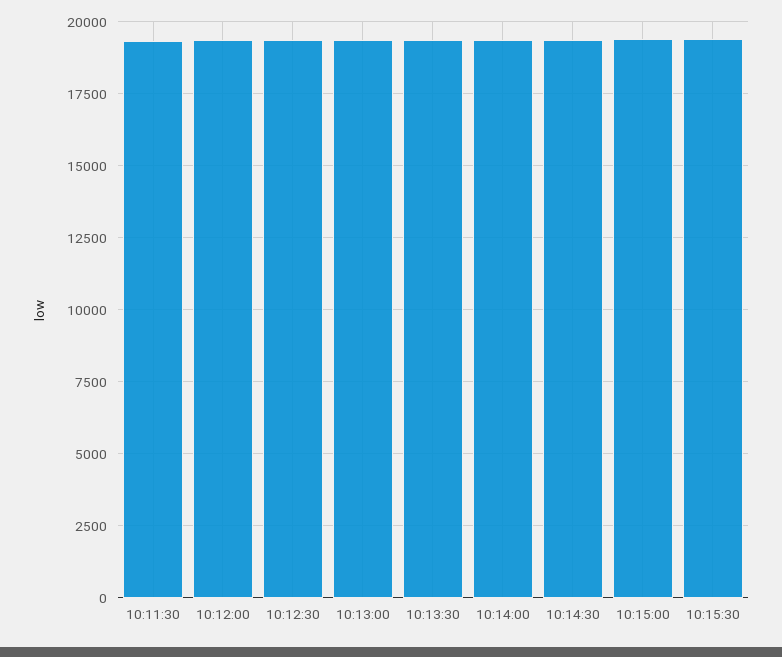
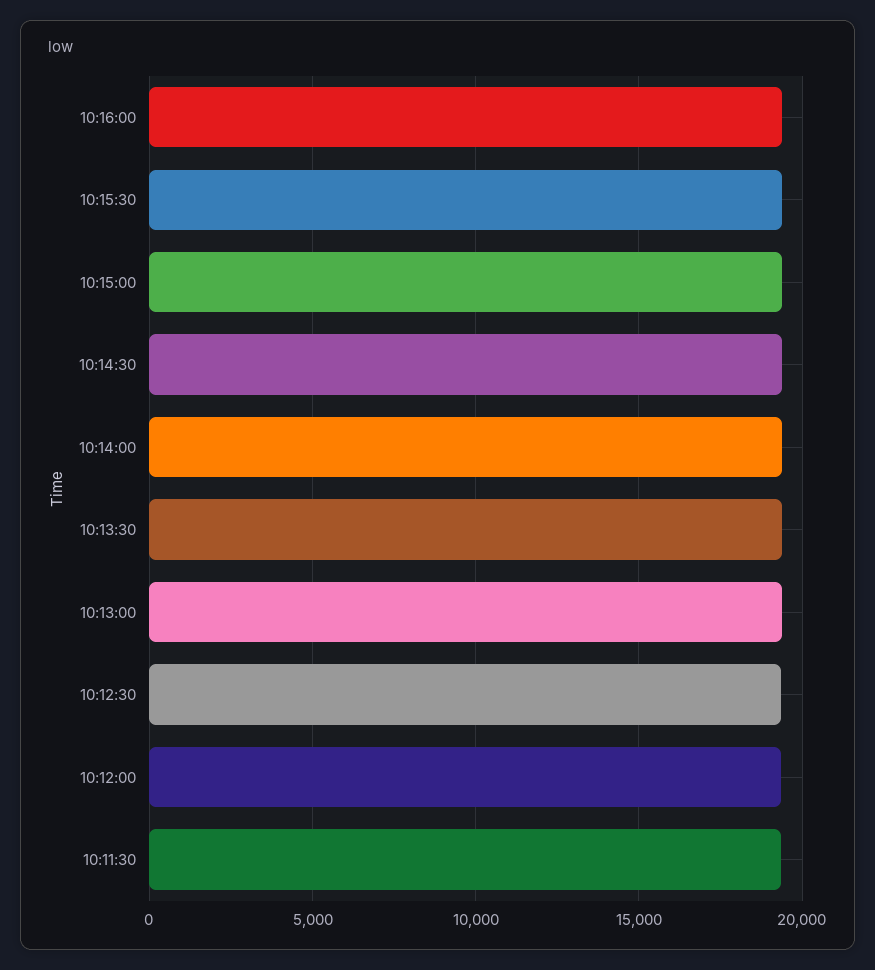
10:16:00: none -> 19500

